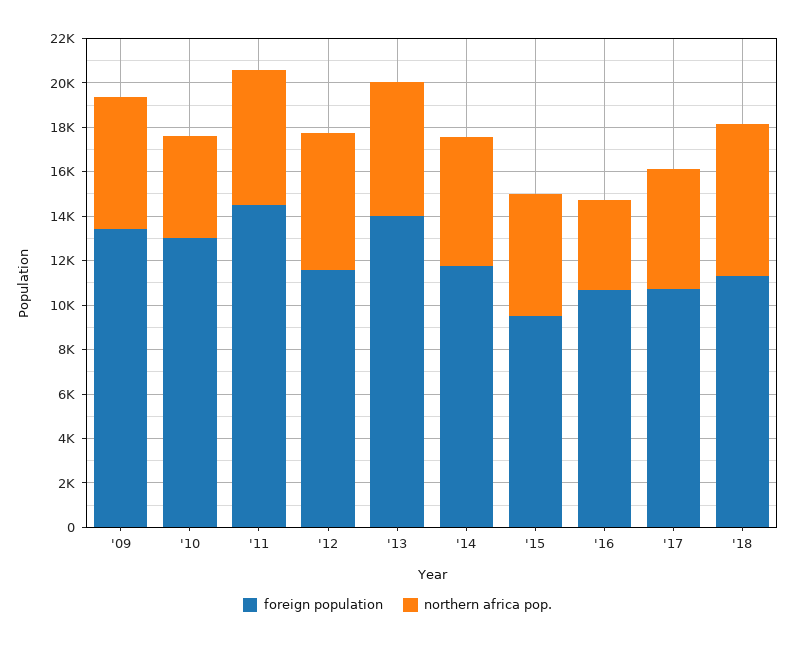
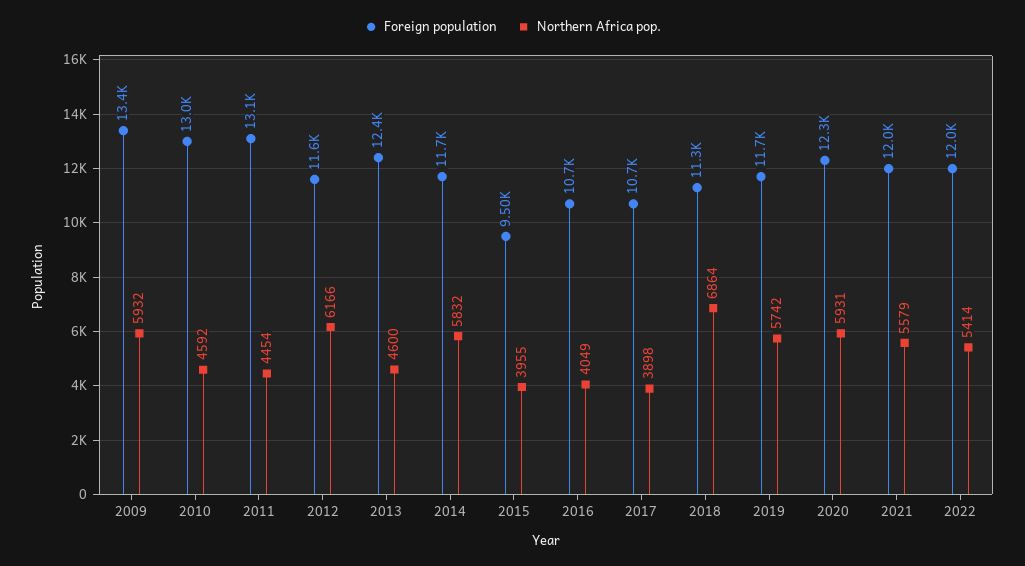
foreign population, '11: 14500 -> 13100
northern africa pop., '11: 6000 -> 4454
foreign population, '13: 14000 -> 12400
northern africa pop., '13: 6000 -> 4600
northern africa pop., '15: 5500 -> 3955
northern africa pop., '17: 5500 -> 3898
foreign population, 2019: none -> 11700
northern africa pop., 2019: none -> 5742
foreign population, 2020: none -> 12300
northern africa pop., 2020: none -> 5931
foreign population, 2021: none -> 12000
northern africa pop., 2021: none -> 5579
foreign population, 2022: none -> 12000
northern africa pop., 2022: none -> 5414

